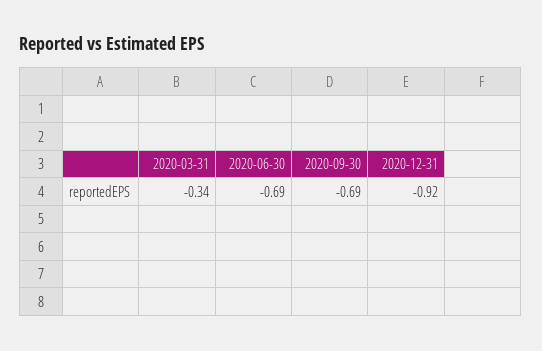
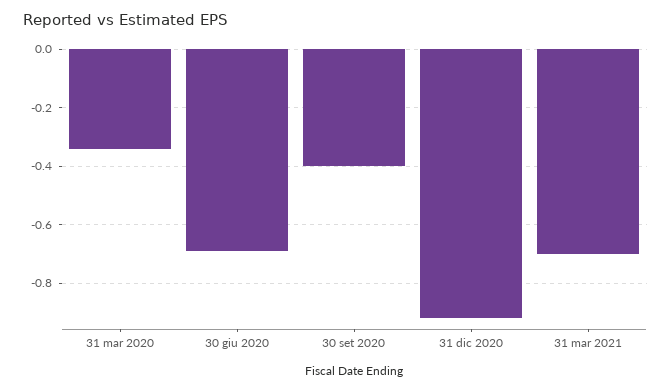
2020-09-30: -0.69 -> -0.4
31 mar 2021: none -> -0.7

